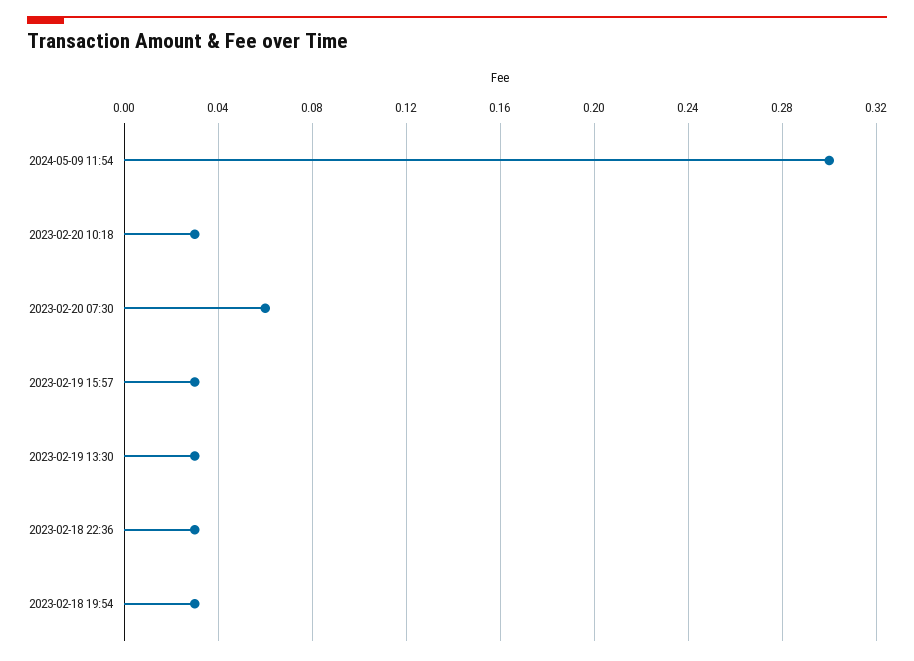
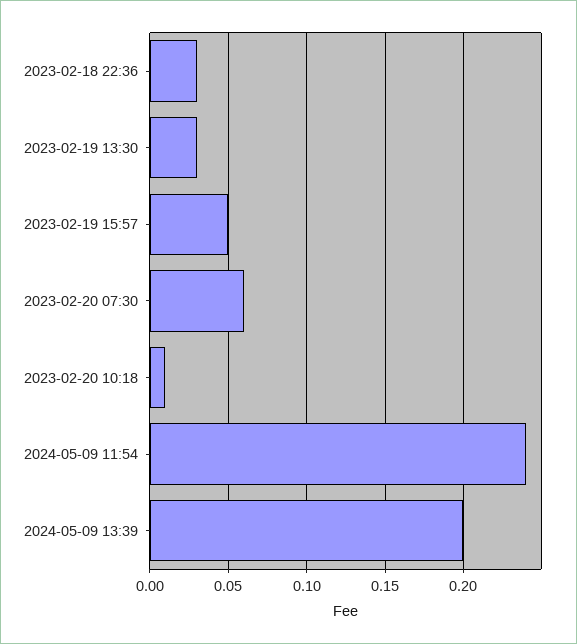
2024-05-09 11:54: 0.3 -> 0.24
2023-02-20 10:18: 0.03 -> 0.01
2023-02-19 15:57: 0.03 -> 0.05
2023-02-18 19:54: 0.03 -> none
2024-05-09 13:39: none -> 0.2

